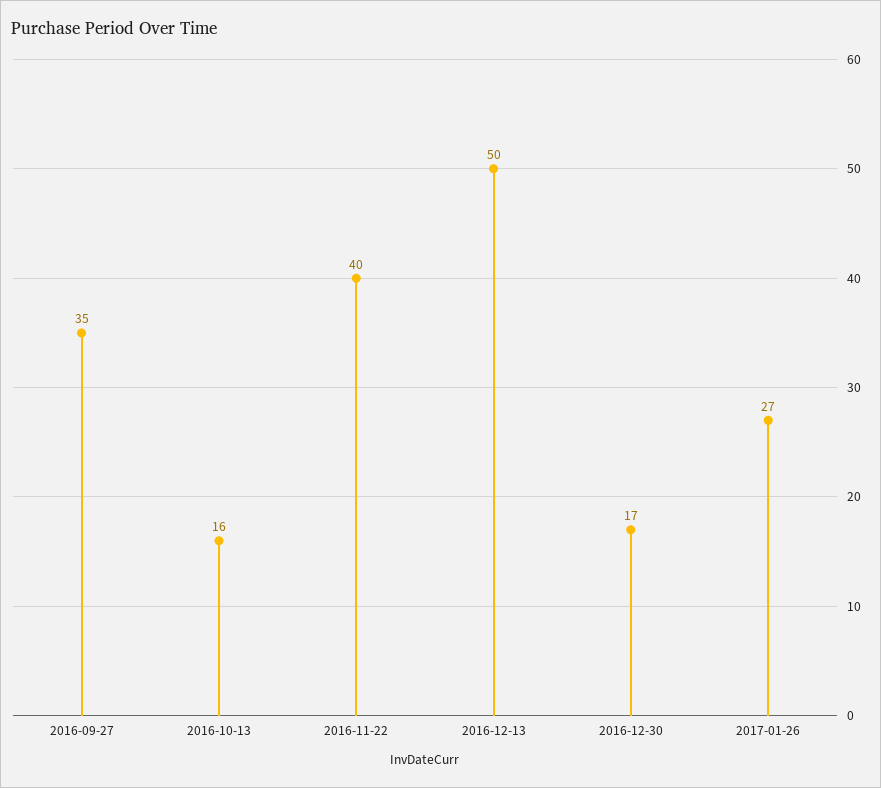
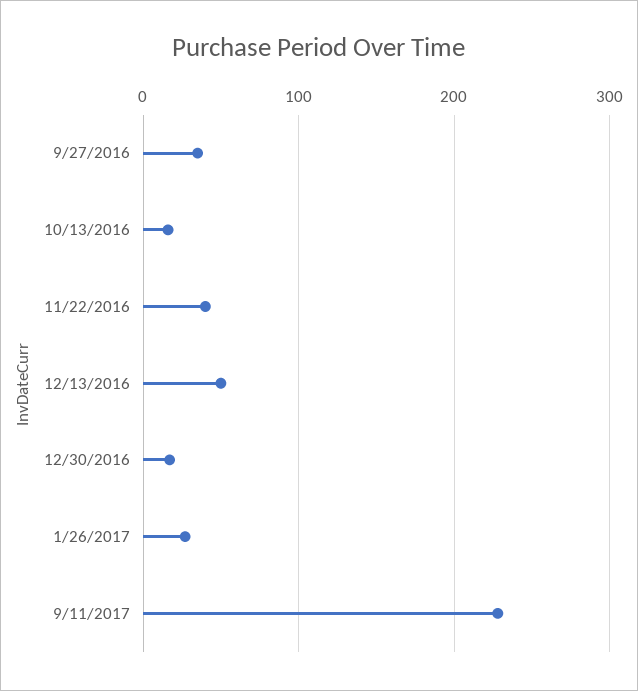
9/11/2017: none -> 230

